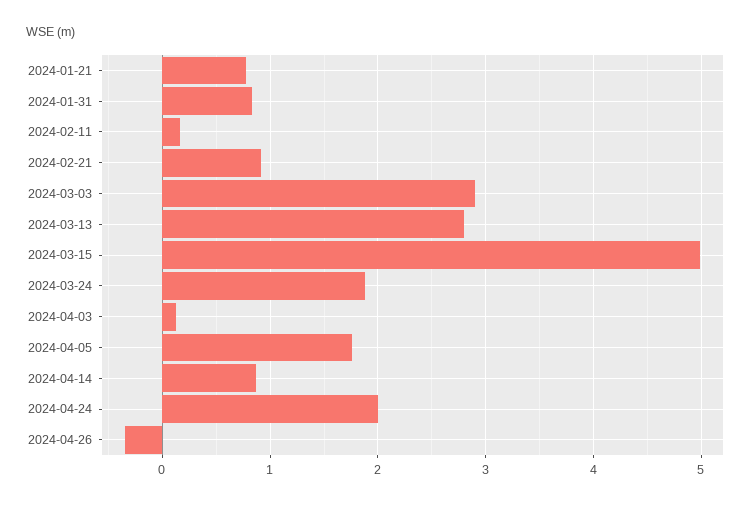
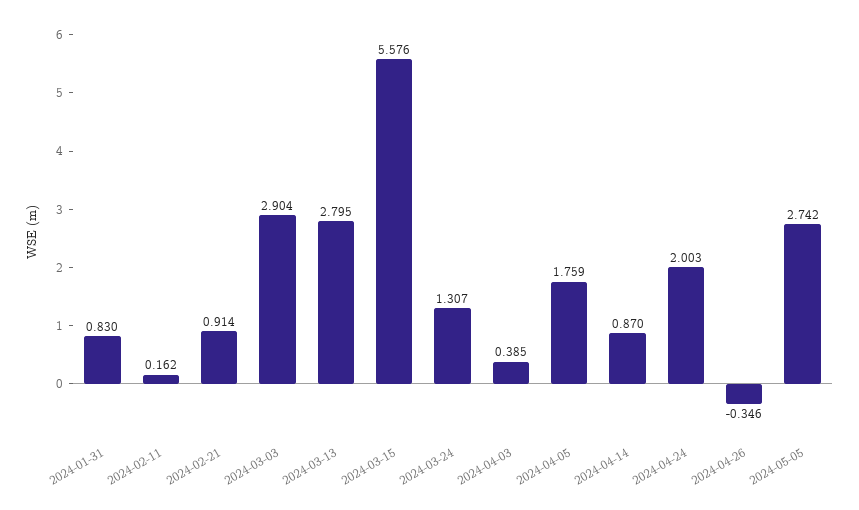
2024-01-21: 0.8 -> none
2024-03-15: 5 -> 5.576
2024-03-24: 1.9 -> 1.307
2024-04-03: 0.1 -> 0.385
2024-05-05: none -> 2.742

